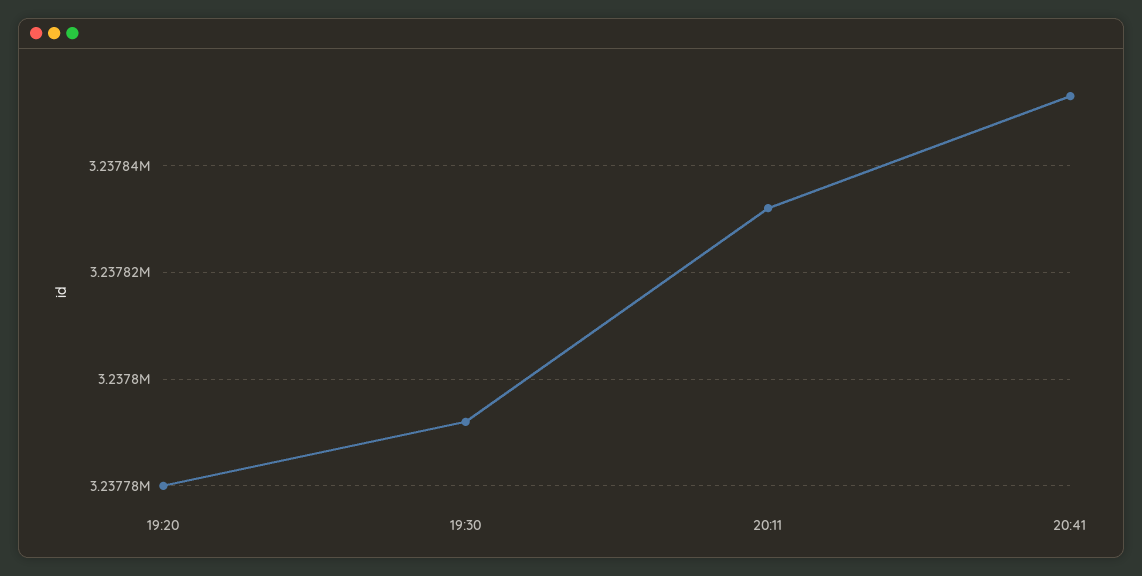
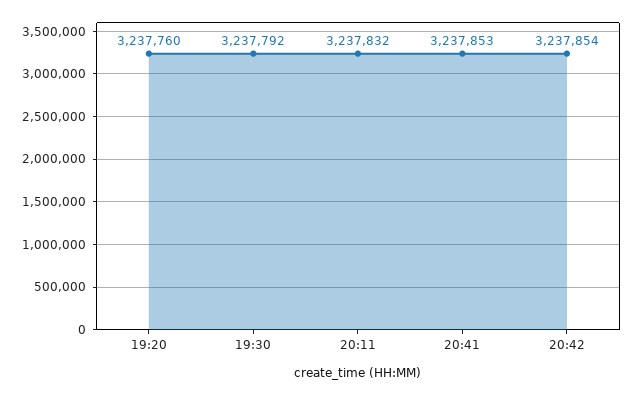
19:20: 3237780 -> 3237760
20:42: none -> 3237854

